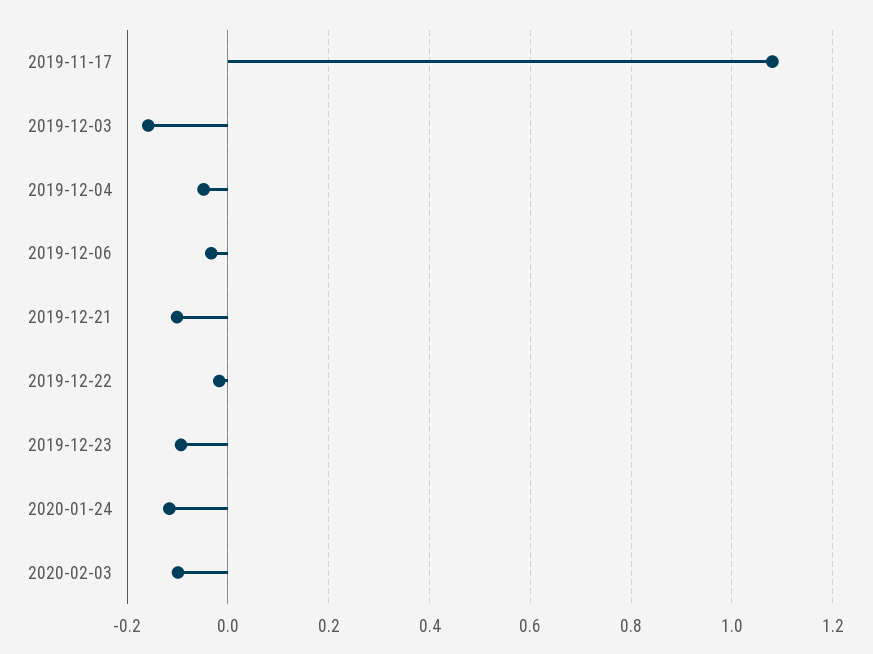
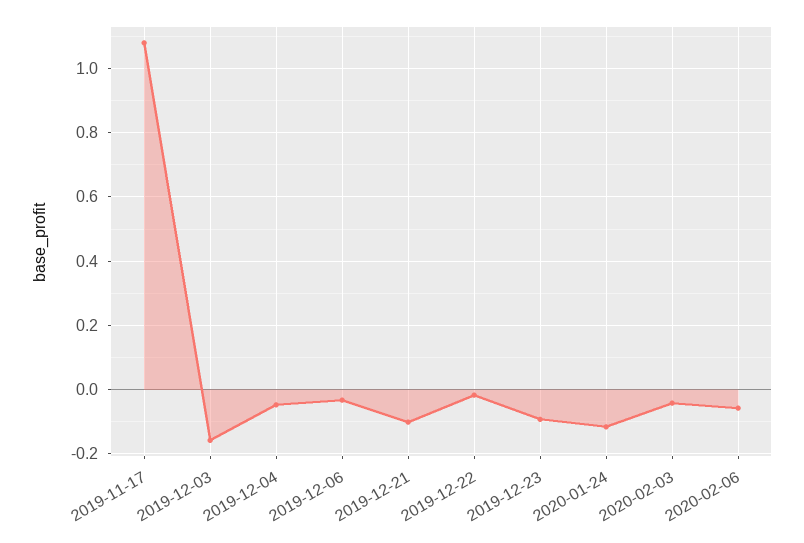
2020-02-03: -0.1 -> -0.04
2020-02-06: none -> -0.06

